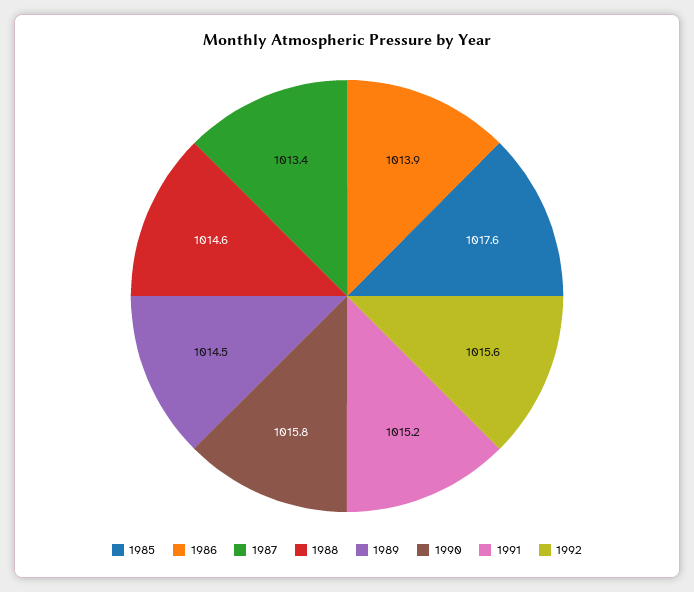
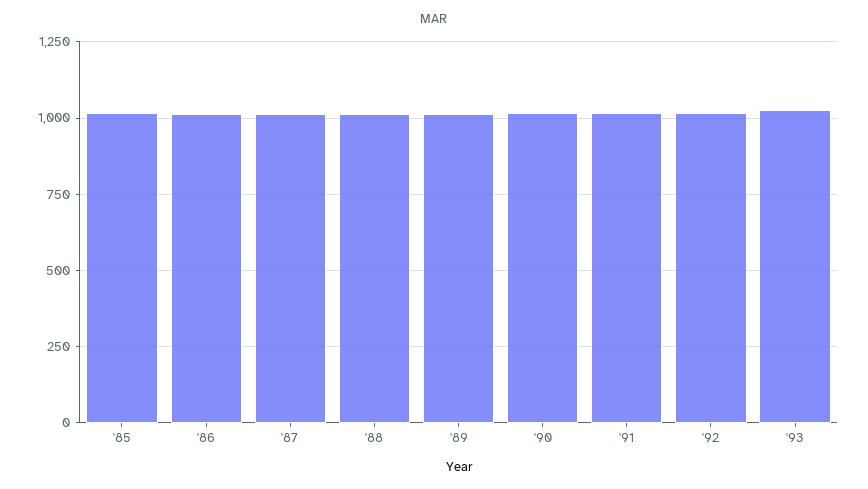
'93: none -> 1025

